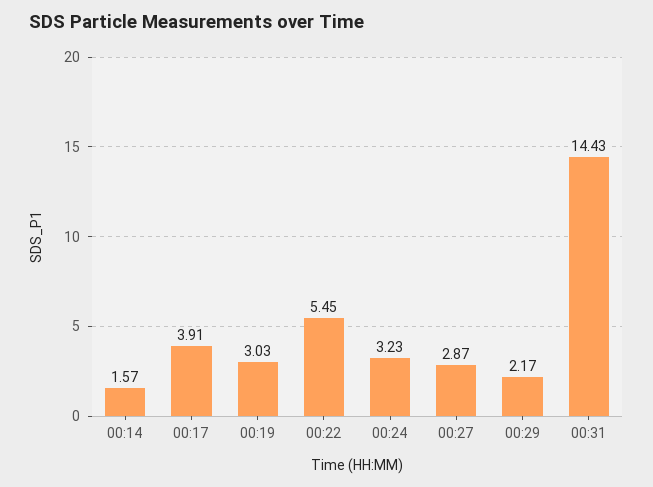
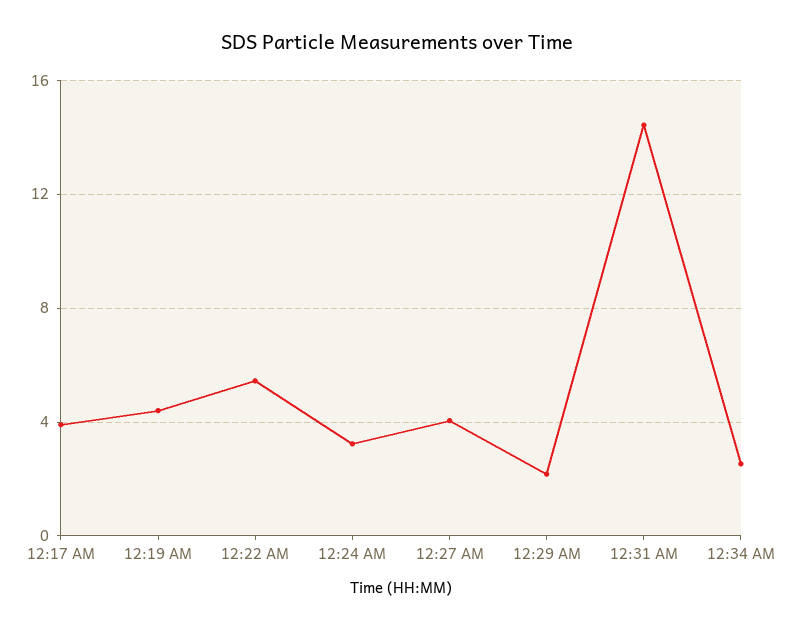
00:14: 1.57 -> none
00:19: 3.03 -> 4.5
00:27: 2.87 -> 4
12:34 AM: none -> 2.5

